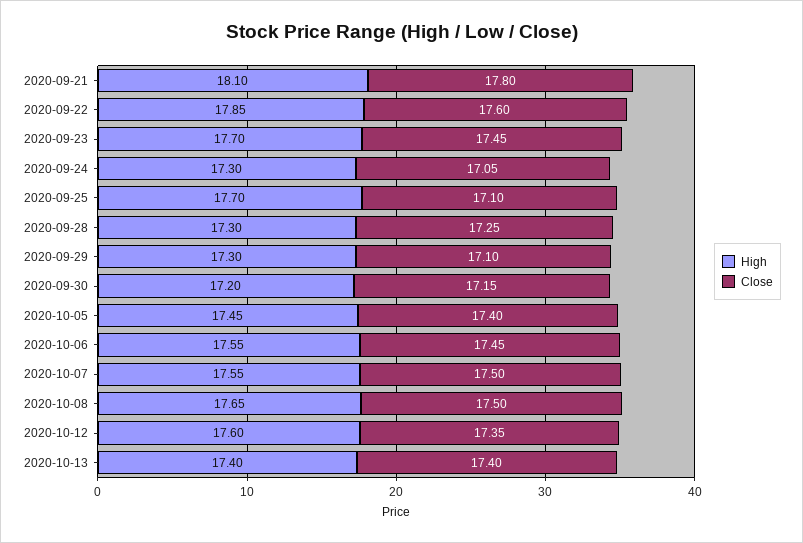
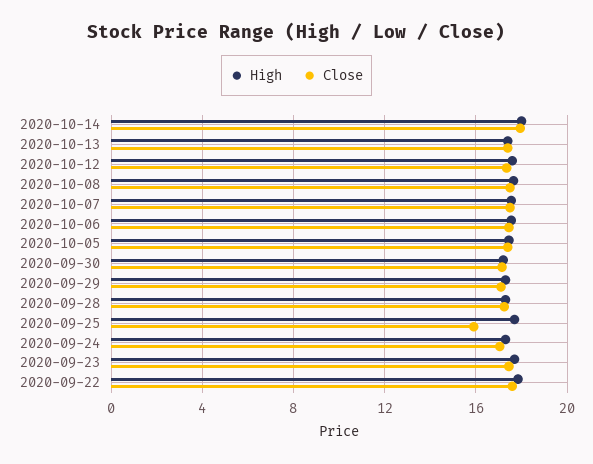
High, 2020-09-21: 18.1 -> none
Close, 2020-09-21: 17.8 -> none
Close, 2020-09-25: 17.1 -> 16
High, 2020-10-14: none -> 18
Close, 2020-10-14: none -> 18

